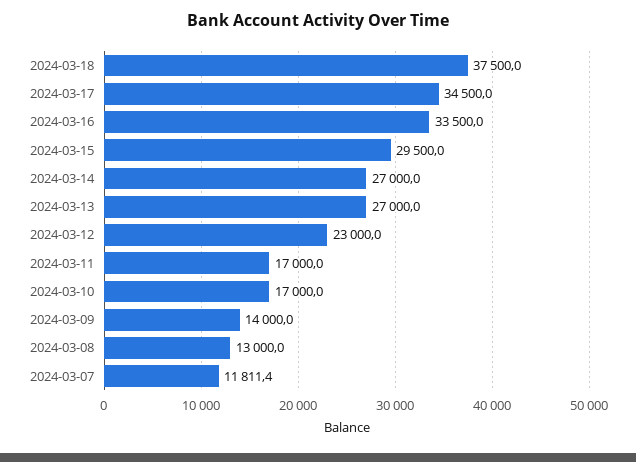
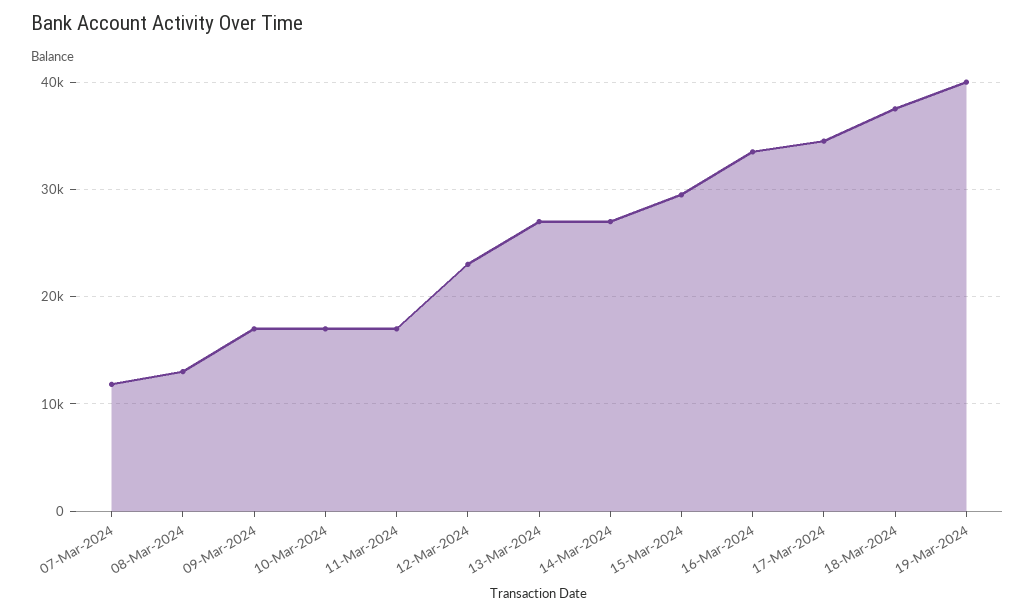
2024-03-09: 14000 -> 17000
19-Mar-2024: none -> 40000

